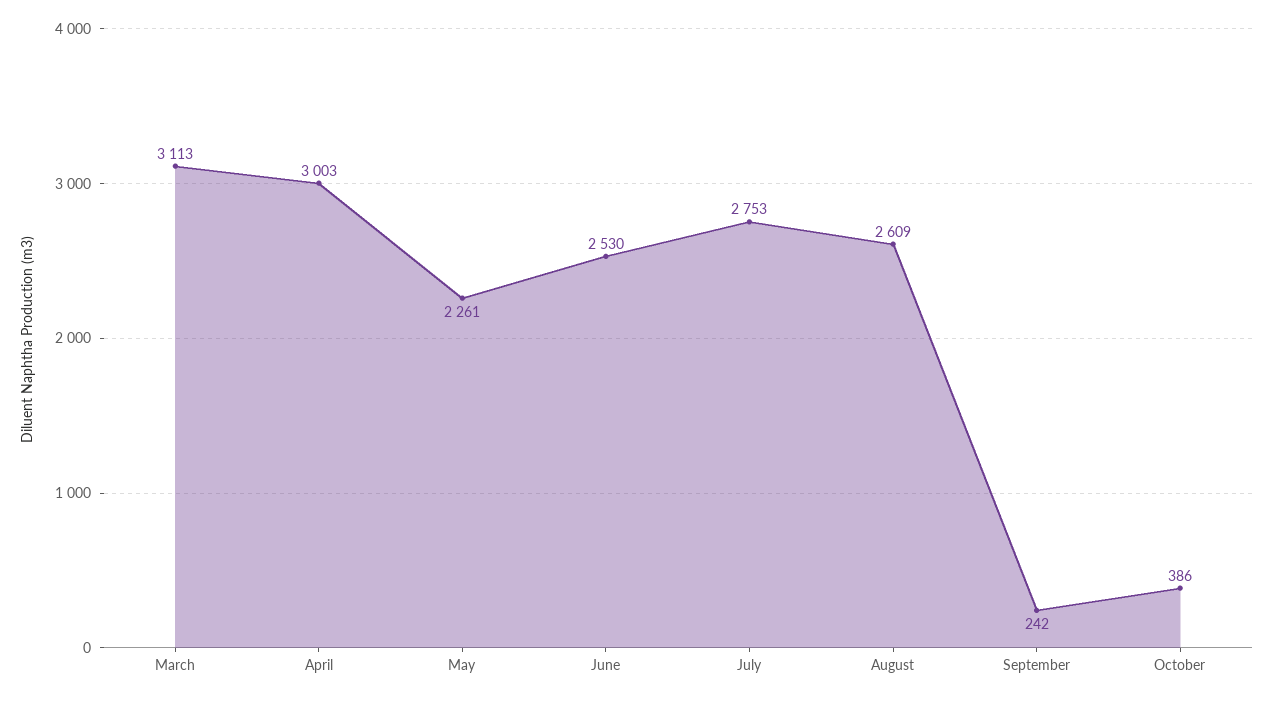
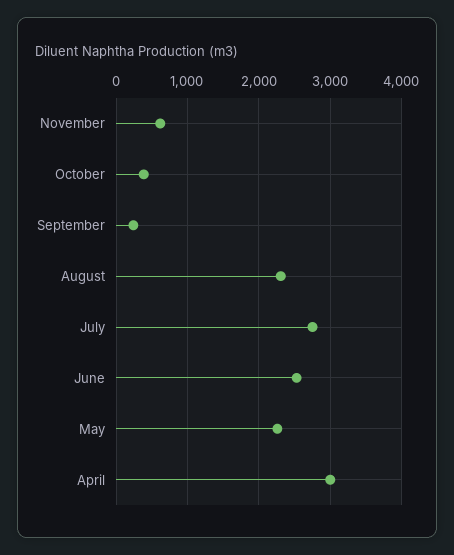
March: 3113 -> none
August: 2609 -> 2300
November: none -> 600

